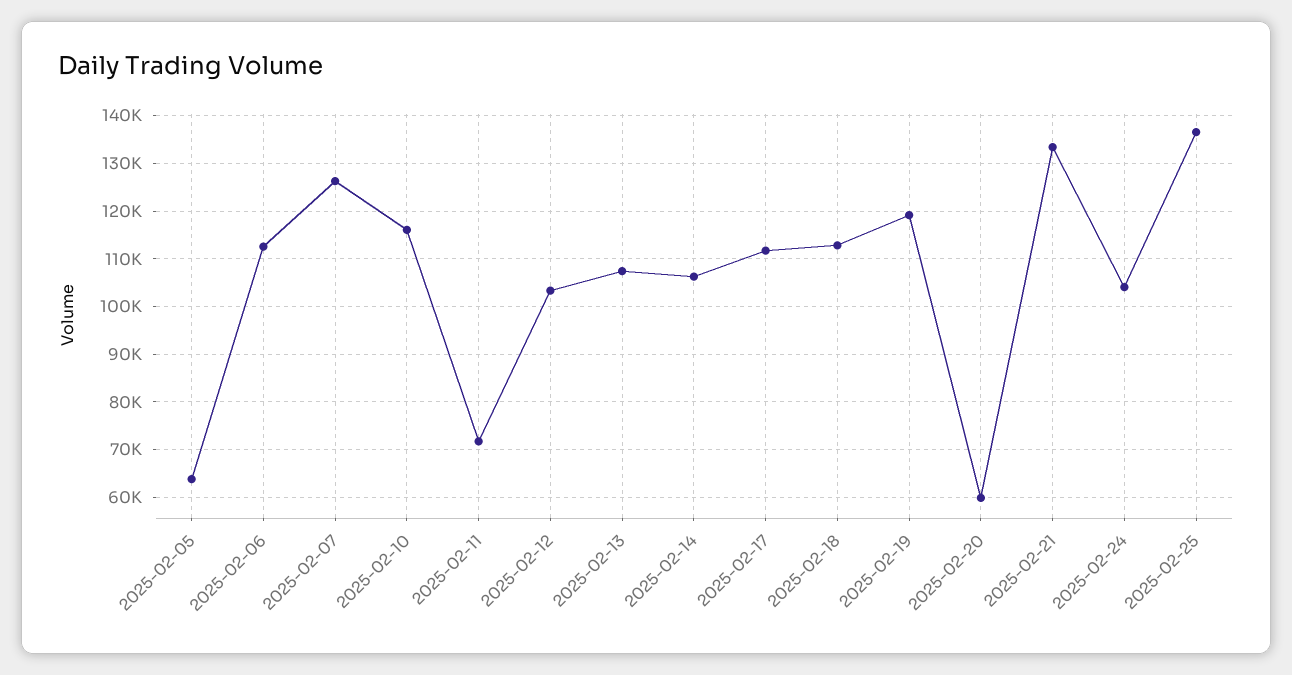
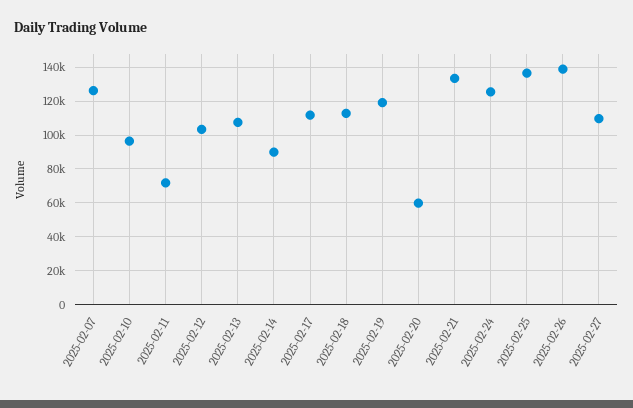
2025-02-05: 64000 -> none
2025-02-06: 112000 -> none
2025-02-10: 116000 -> 95000
2025-02-14: 106000 -> 90000
2025-02-24: 104000 -> 125000
2025-02-26: none -> 140000
2025-02-27: none -> 110000

